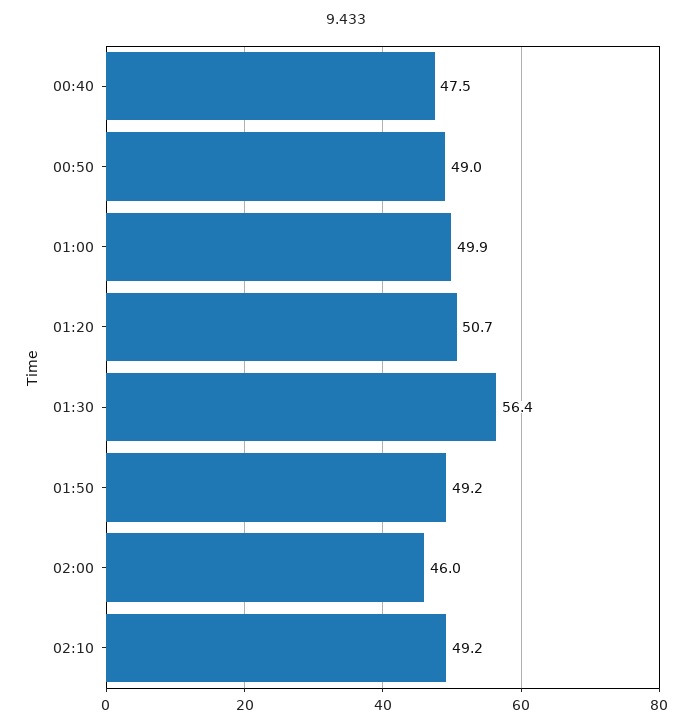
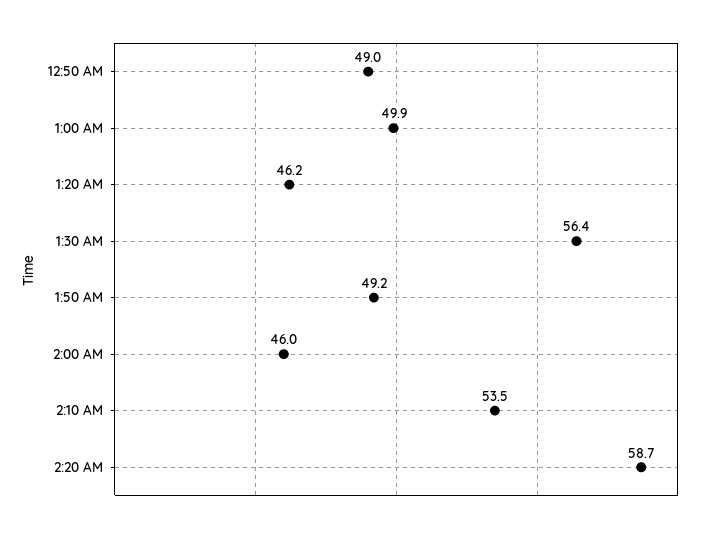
00:40: 47.5 -> none
01:20: 50.7 -> 46.2
02:10: 49.2 -> 53.5
2:20 AM: none -> 58.7

